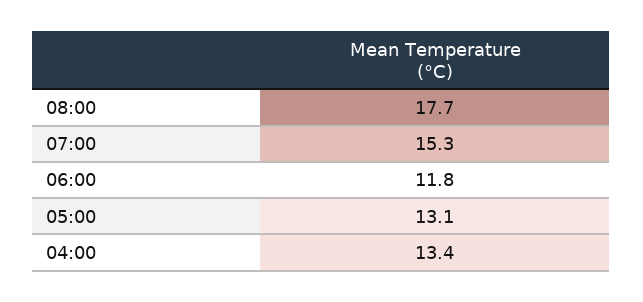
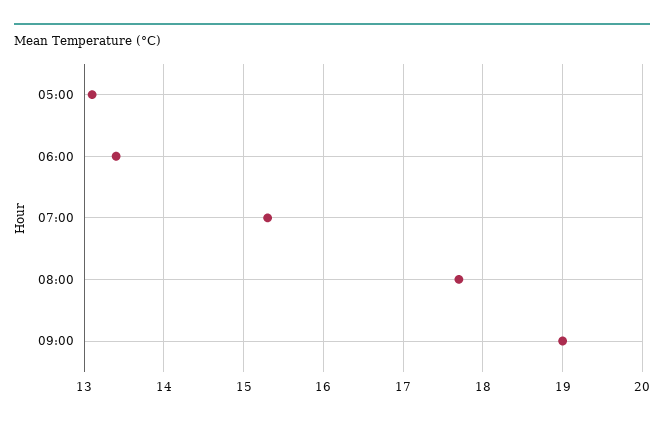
06:00: 11.8 -> 13.4
04:00: 13.4 -> none
09:00: none -> 19

